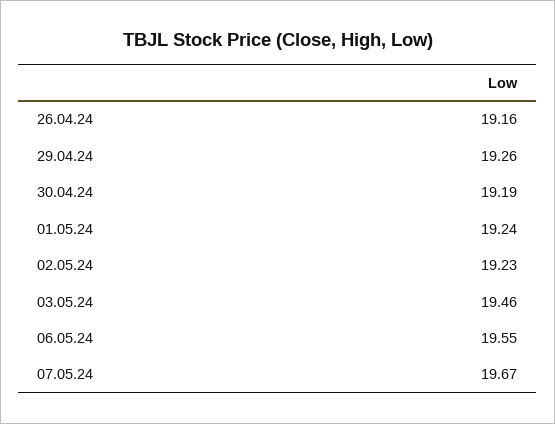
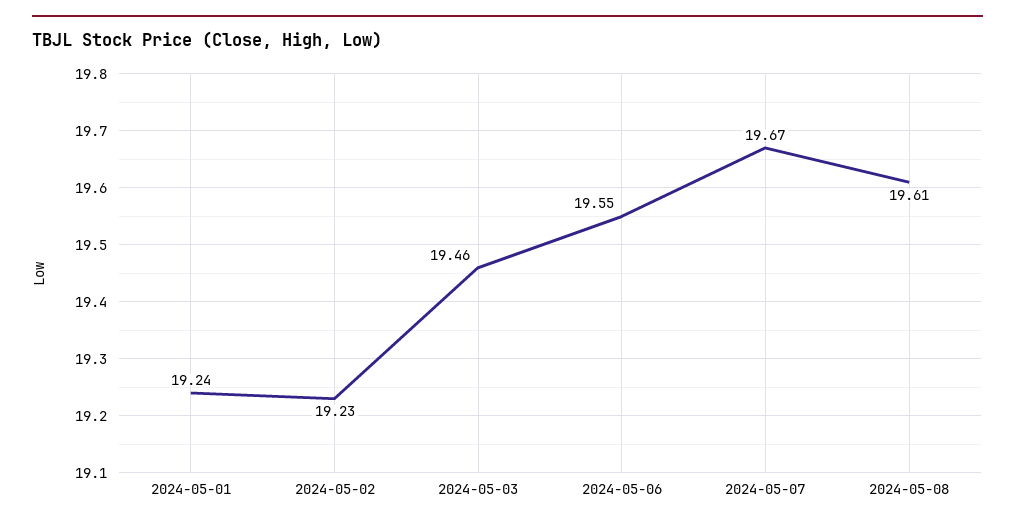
26.04.24: 19.16 -> none
29.04.24: 19.26 -> none
30.04.24: 19.19 -> none
2024-05-08: none -> 19.61

